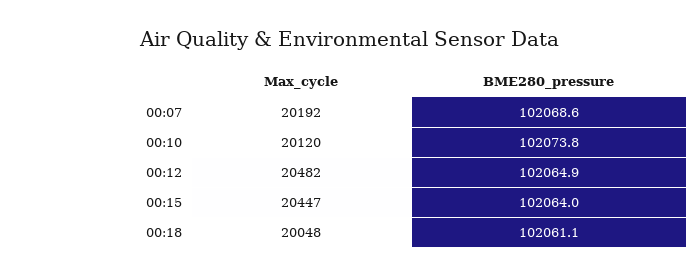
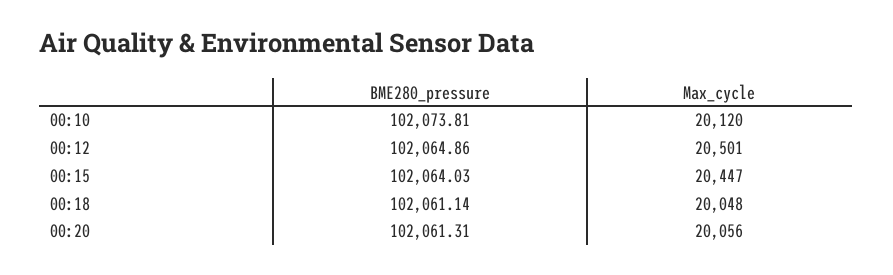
Max_cycle, 00:07: 20192 -> none
BME280_pressure, 00:07: 102068.6 -> none
Max_cycle, 00:12: 20482 -> 20501
BME280_pressure, 00:20: none -> 102061.31
Max_cycle, 00:20: none -> 20056

